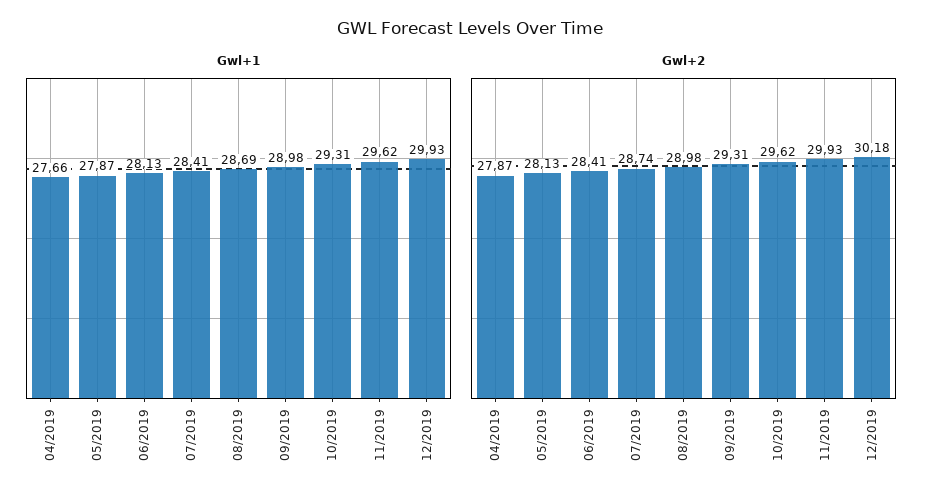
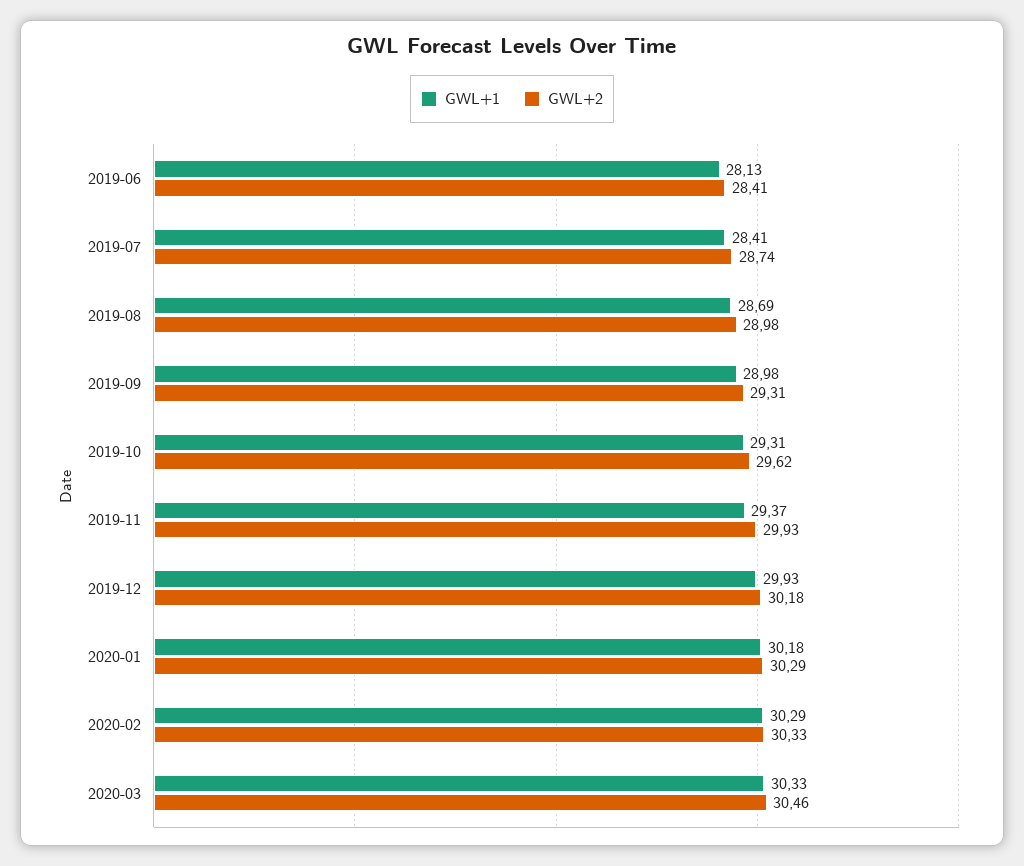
Gwl+1, 04/2019: 27.66 -> none
Gwl+1, 05/2019: 27.87 -> none
Gwl+1, 11/2019: 29.62 -> 29.37
Gwl+2, 04/2019: 27.87 -> none
Gwl+2, 05/2019: 28.13 -> none
Gwl+1, 2020-01: none -> 30.18
Gwl+2, 2020-01: none -> 30.29
Gwl+1, 2020-02: none -> 30.29
Gwl+2, 2020-02: none -> 30.33
Gwl+1, 2020-03: none -> 30.33
Gwl+2, 2020-03: none -> 30.46

